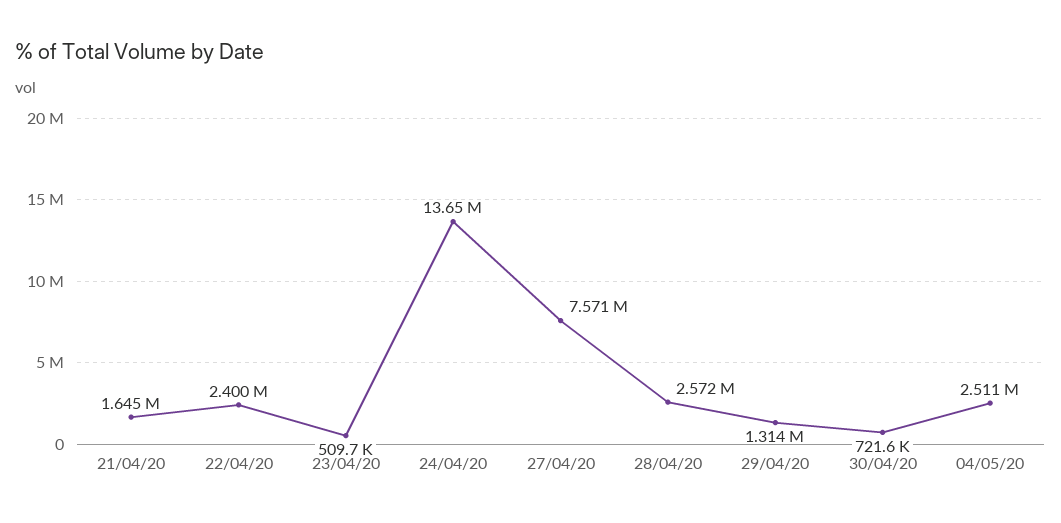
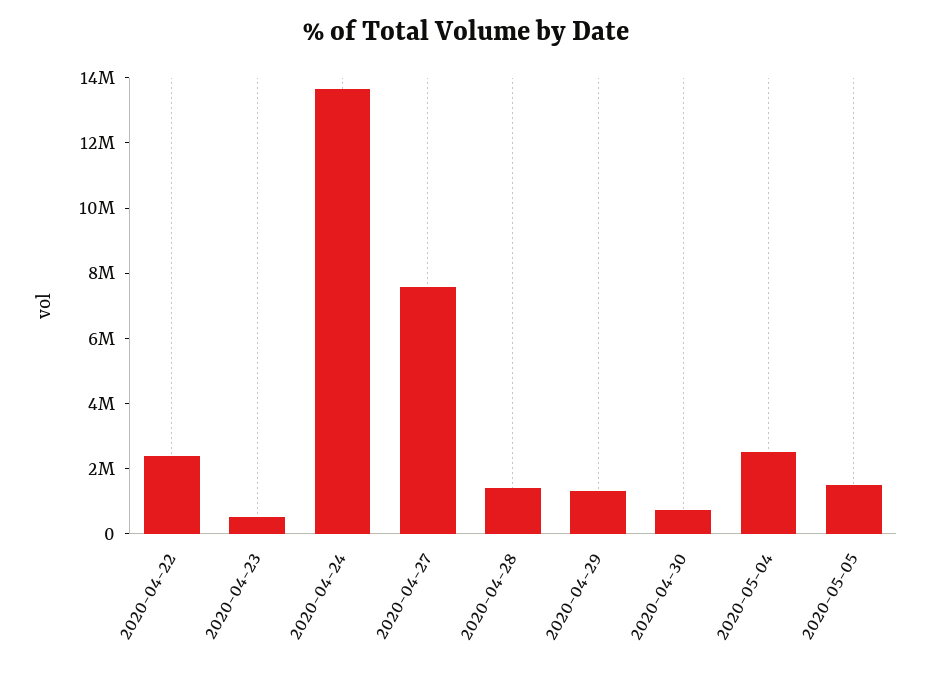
21/04/20: 1645000 -> none
28/04/20: 2572000 -> 1500000
2020-05-05: none -> 1500000

